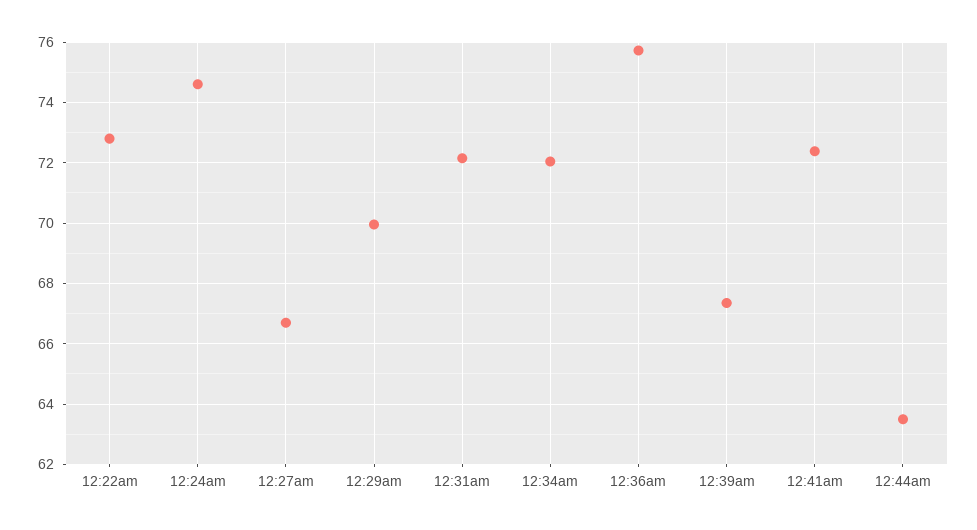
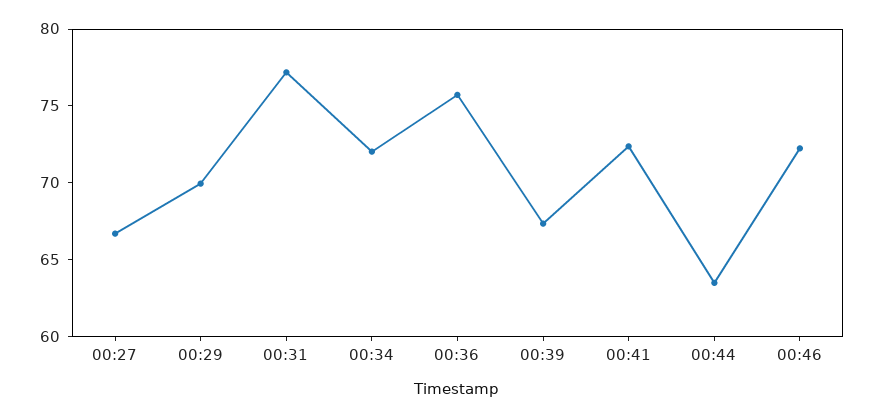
12:22am: 72.8 -> none
12:24am: 74.6 -> none
12:31am: 72.2 -> 77
00:46: none -> 72

